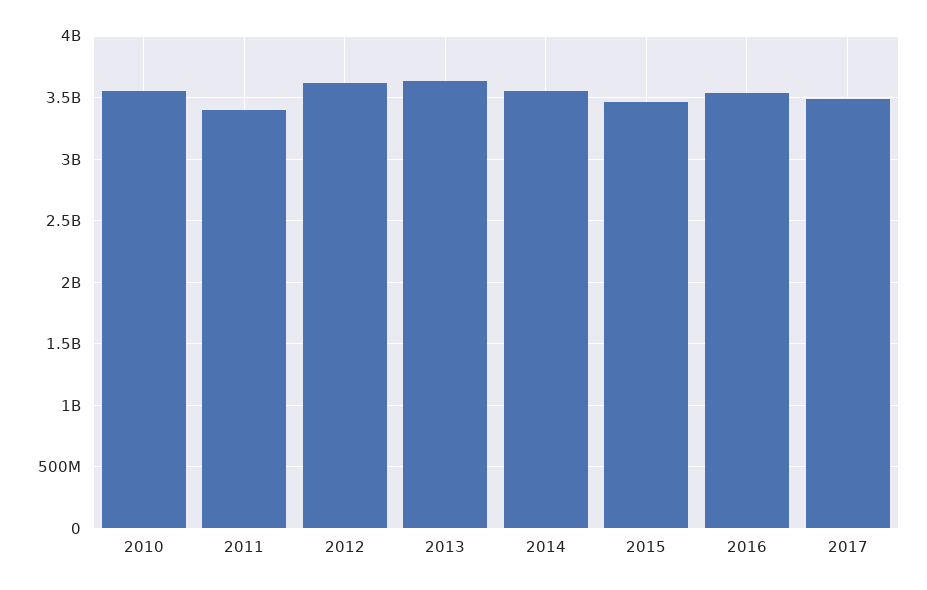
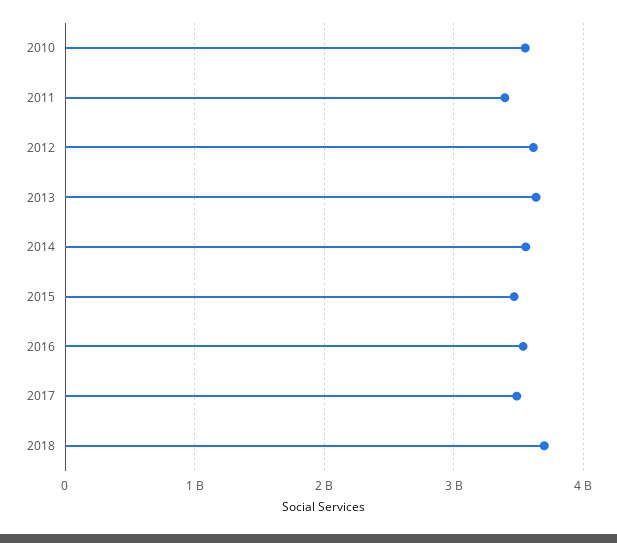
2018: none -> 3700000000

